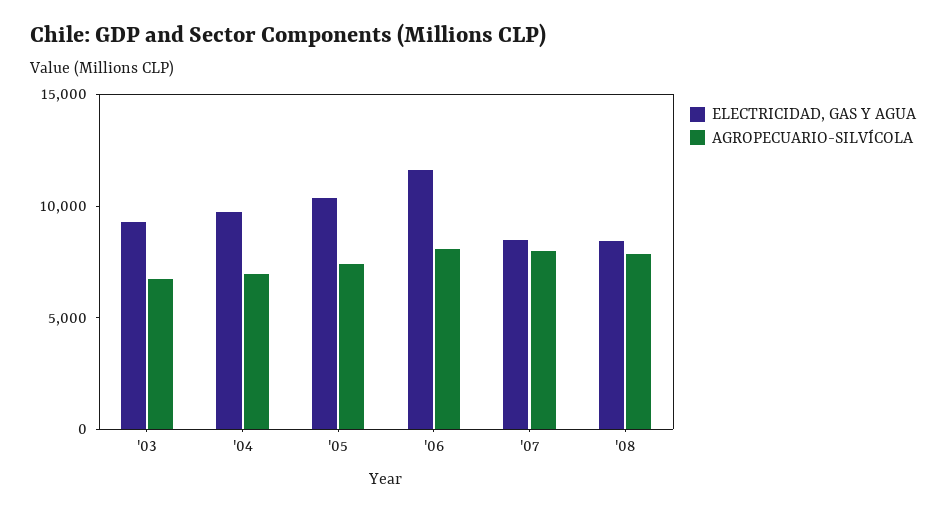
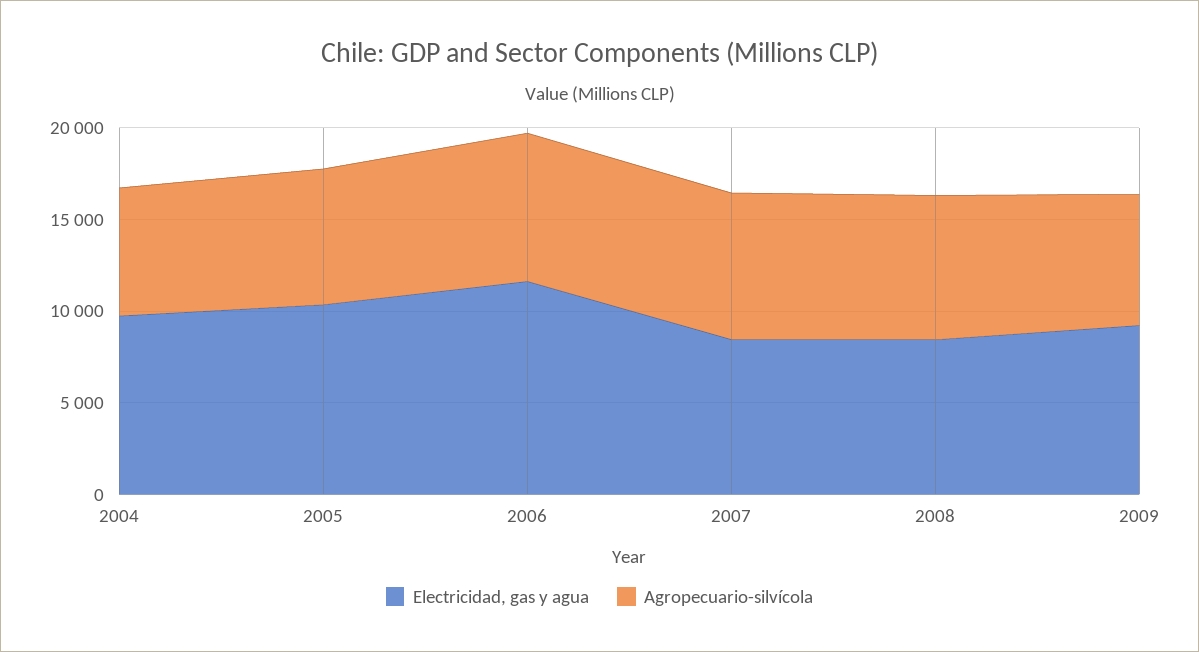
ELECTRICIDAD, GAS Y AGUA, '03: 9000 -> none
AGROPECUARIO-SILVÍCOLA, '03: 7000 -> none
ELECTRICIDAD, GAS Y AGUA, 2009: none -> 9000
AGROPECUARIO-SILVÍCOLA, 2009: none -> 7000

